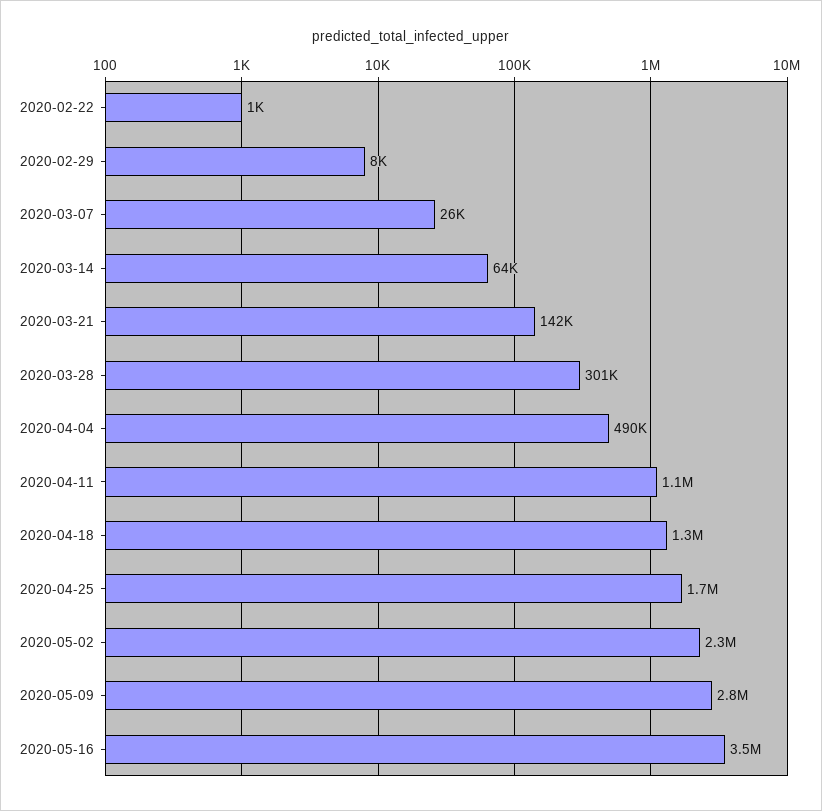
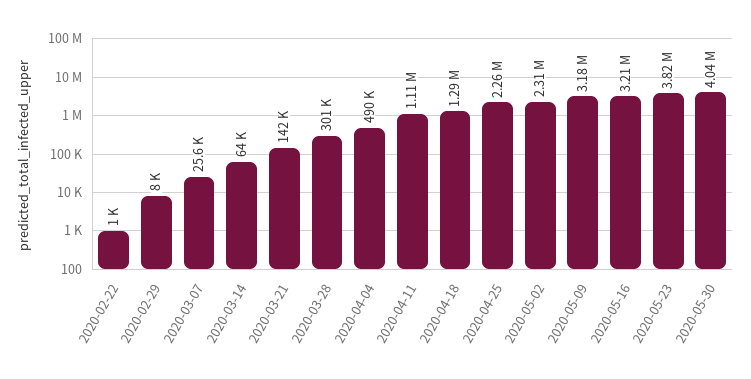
2020-04-25: 1700000 -> 2260000
2020-05-09: 2800000 -> 3180000
2020-05-16: 3500000 -> 3210000
2020-05-23: none -> 3820000
2020-05-30: none -> 4040000

